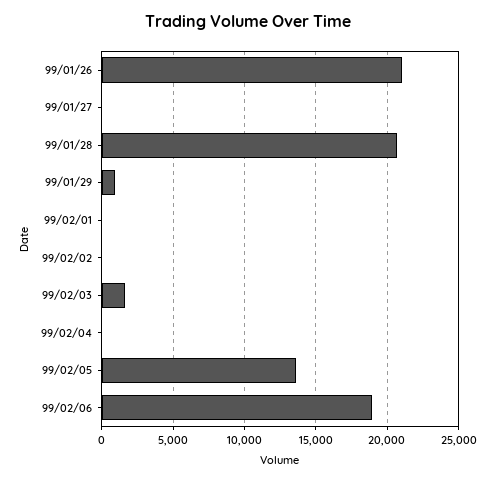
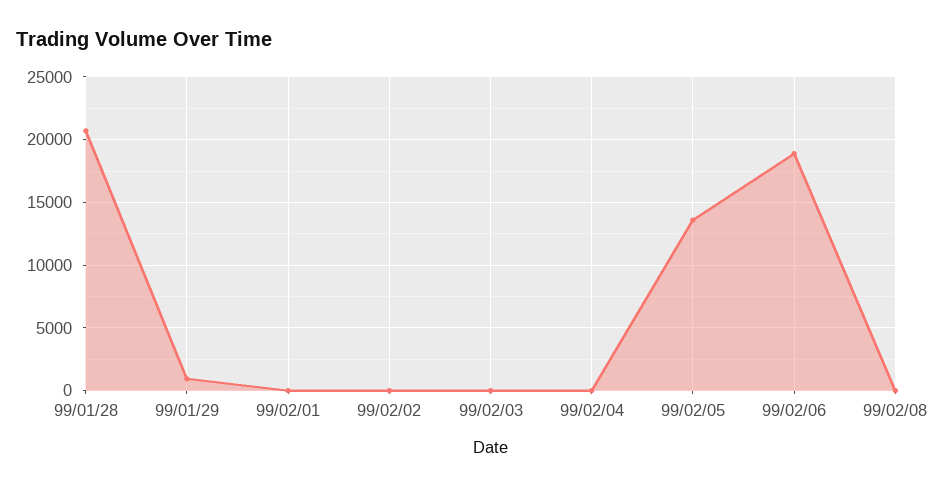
99/01/26: 21000 -> none
99/01/27: 0 -> none
99/02/03: 1500 -> 0
99/02/08: none -> 0

